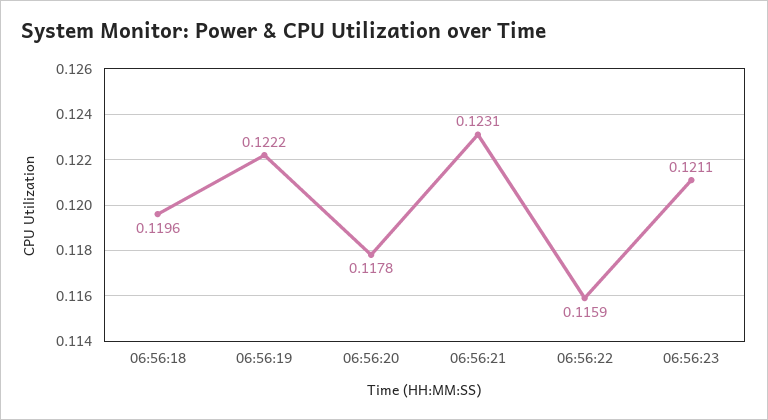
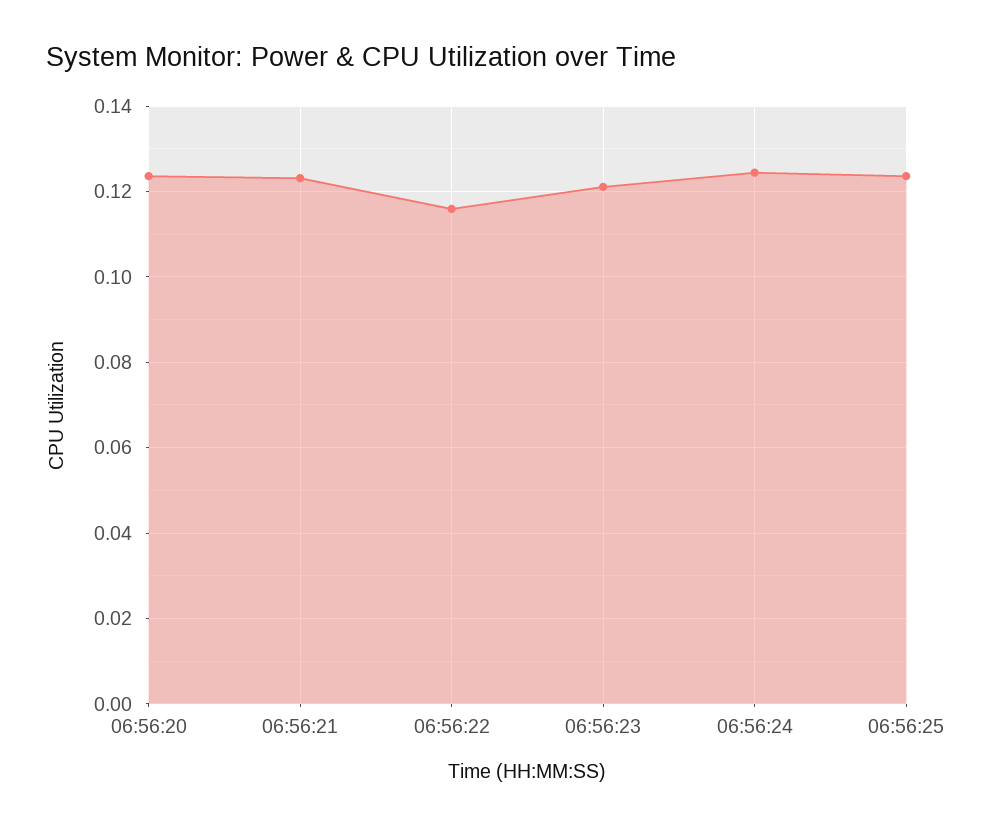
06:56:18: 0.1196 -> none
06:56:19: 0.1222 -> none
06:56:20: 0.1178 -> 0.124
06:56:24: none -> 0.124
06:56:25: none -> 0.124

